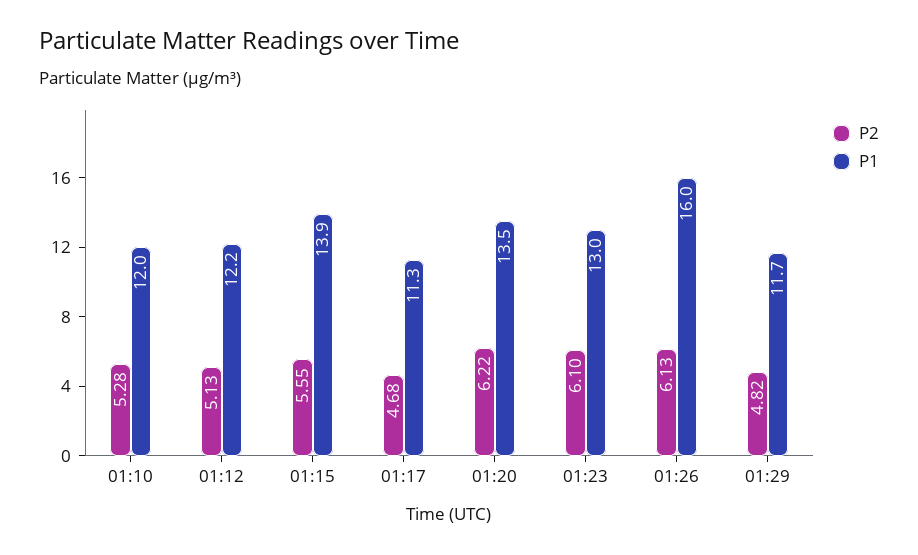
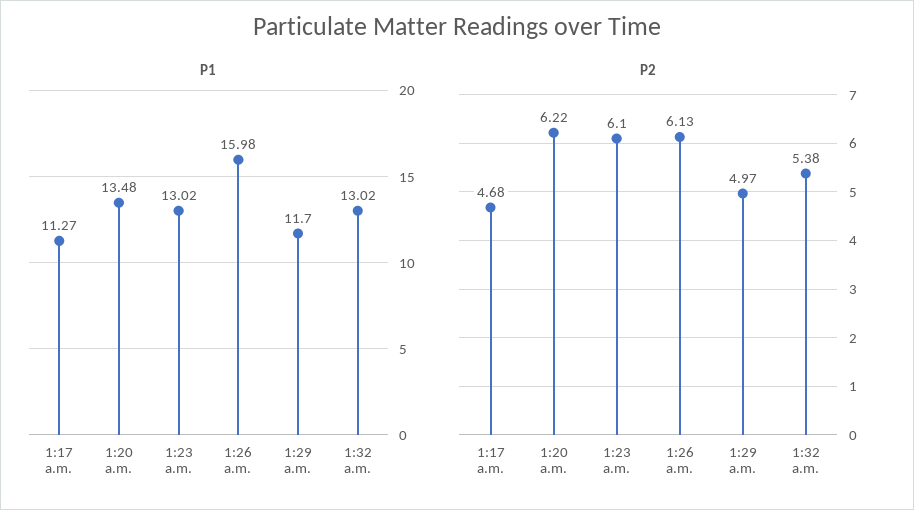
P2, 01:10: 5.28 -> none
P1, 01:10: 12 -> none
P2, 01:12: 5.13 -> none
P1, 01:12: 12.2 -> none
P2, 01:15: 5.55 -> none
P1, 01:15: 13.9 -> none
P2, 01:29: 4.82 -> 4.97
P1, 1:32 a.m.: none -> 13.02
P2, 1:32 a.m.: none -> 5.38

